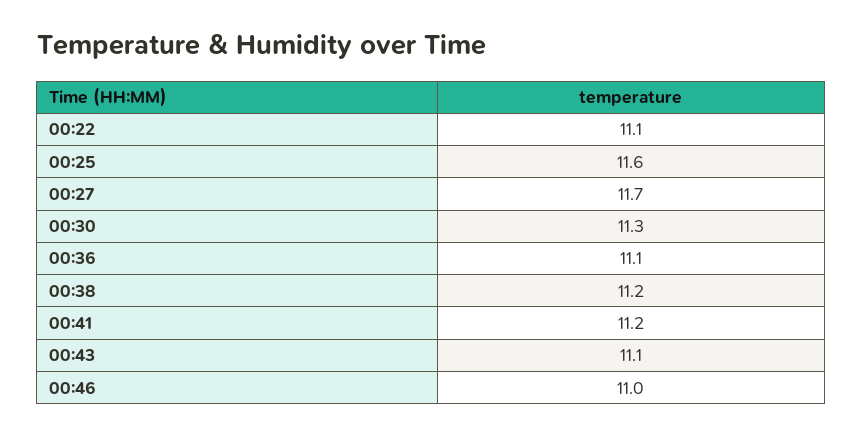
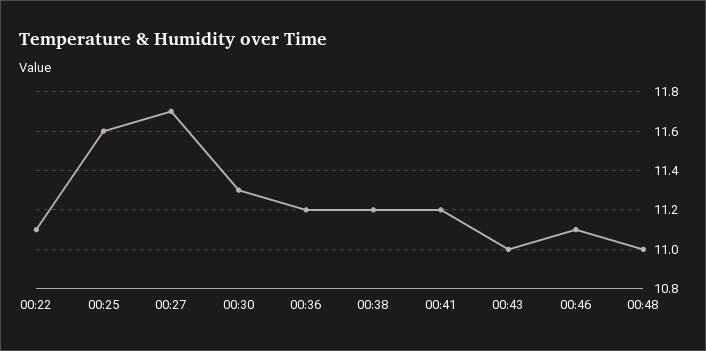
00:36: 11.1 -> 11.2
00:43: 11.1 -> 11
00:46: 11 -> 11.1
00:48: none -> 11

